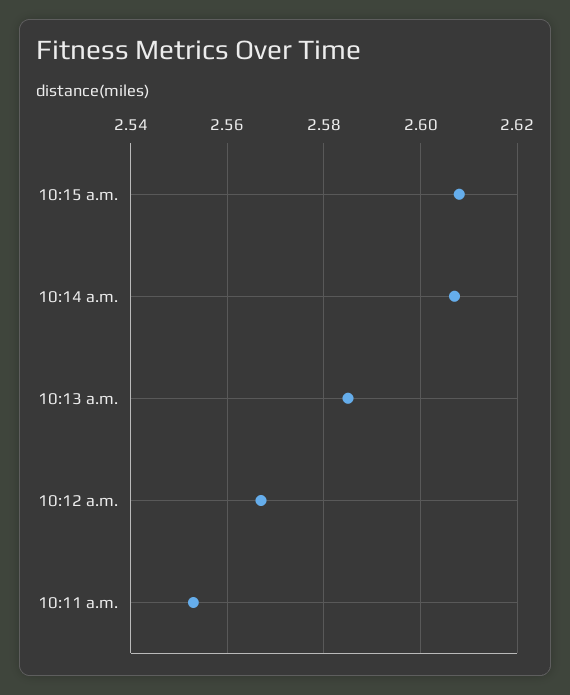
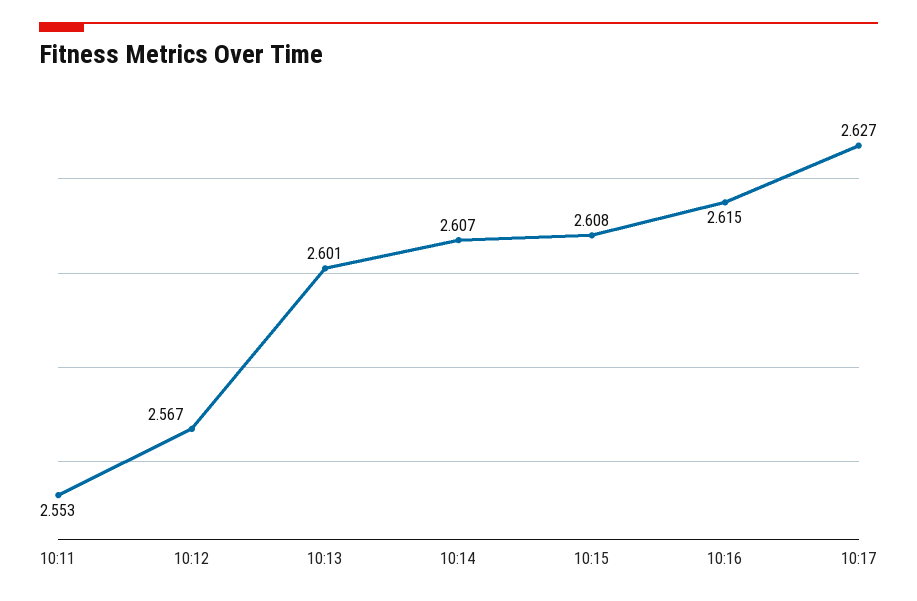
10:13 a.m.: 2.585 -> 2.601
10:16: none -> 2.615
10:17: none -> 2.627

